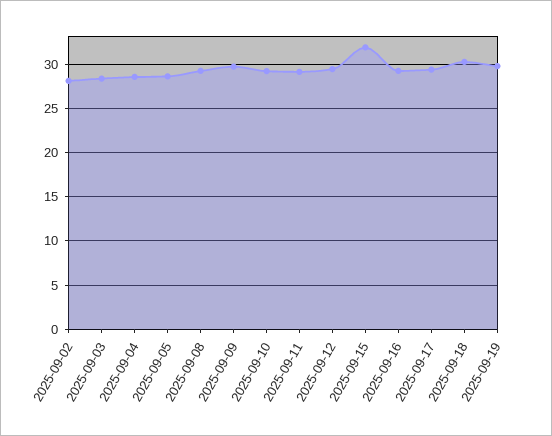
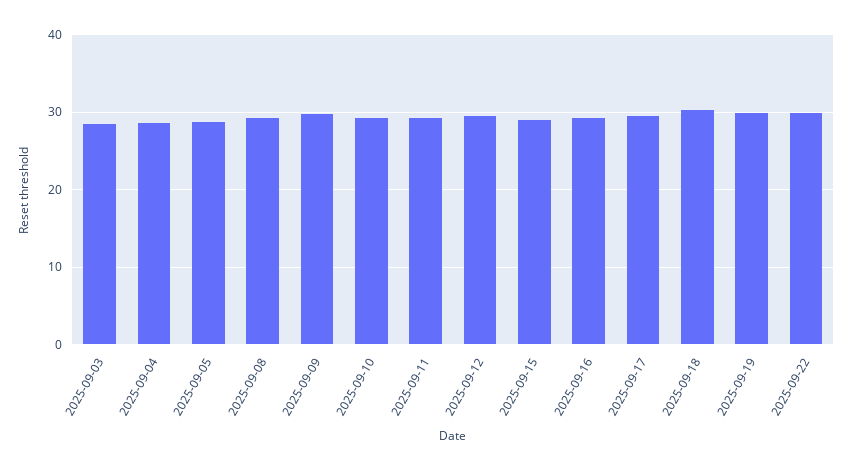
2025-09-02: 28 -> none
2025-09-15: 32 -> 29
2025-09-22: none -> 30

